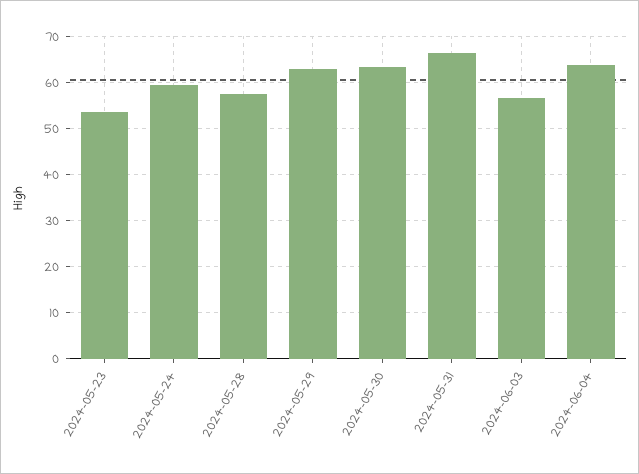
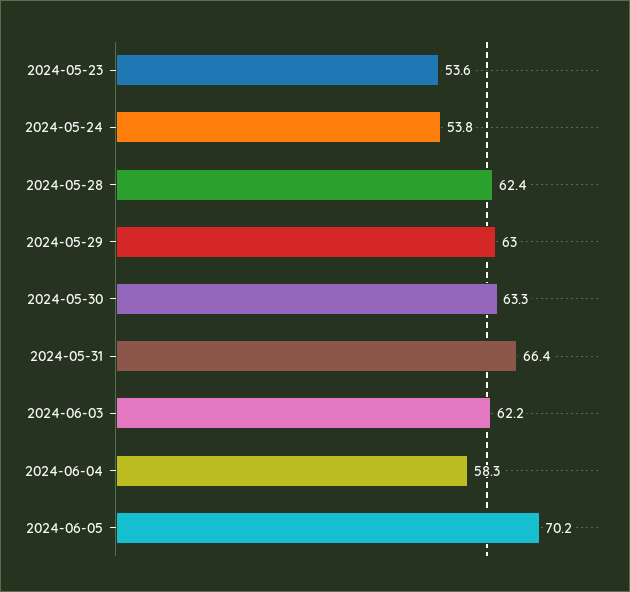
2024-05-24: 60 -> 53.8
2024-05-28: 58 -> 62.4
2024-06-03: 56 -> 62.2
2024-06-04: 64 -> 58.3
2024-06-05: none -> 70.2

